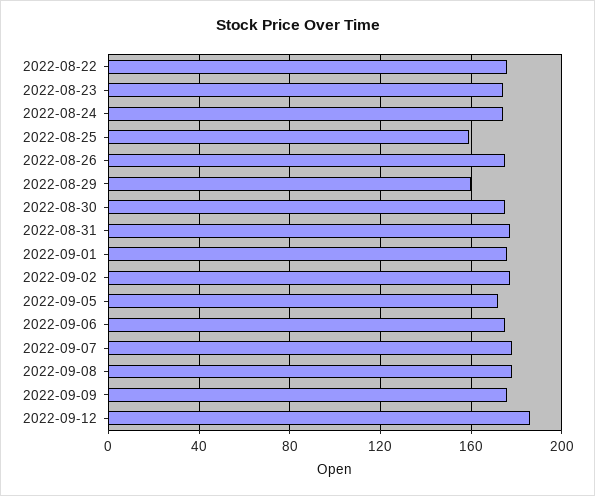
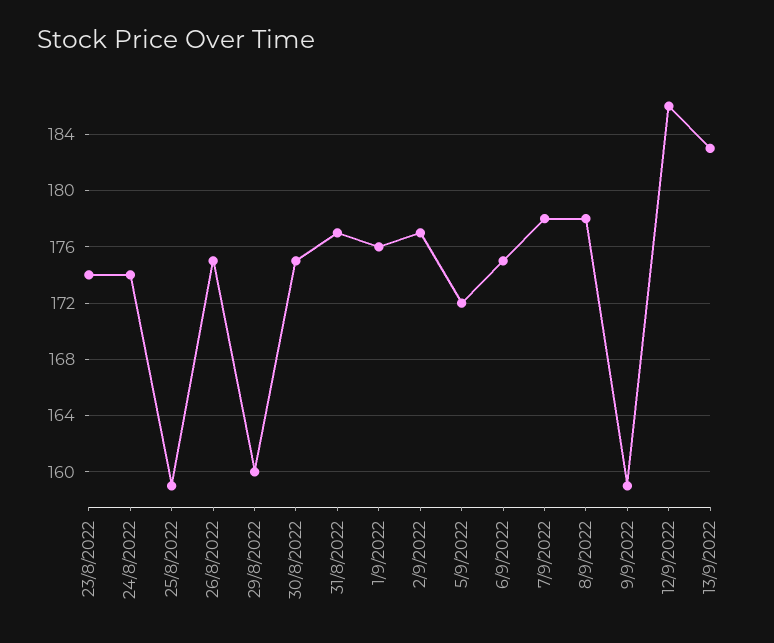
2022-08-22: 175 -> none
2022-09-09: 175 -> 159
13/9/2022: none -> 183

